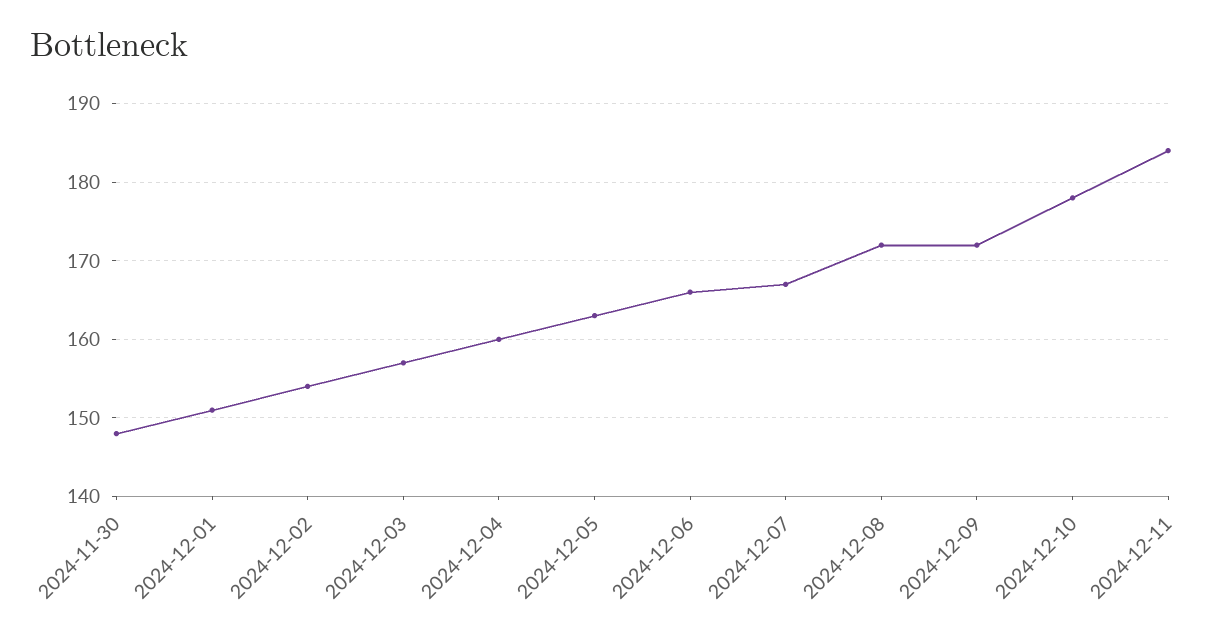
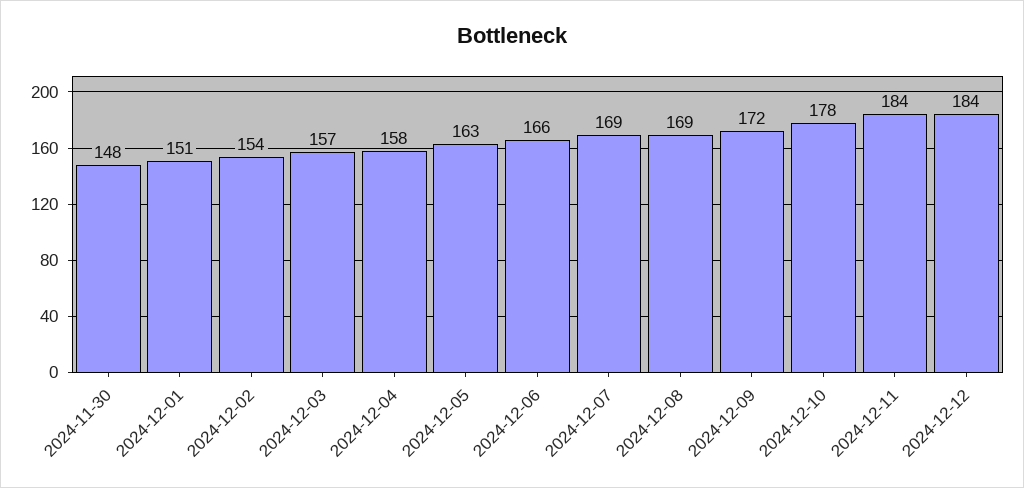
2024-12-04: 160 -> 158
2024-12-07: 167 -> 169
2024-12-08: 172 -> 169
2024-12-12: none -> 184

